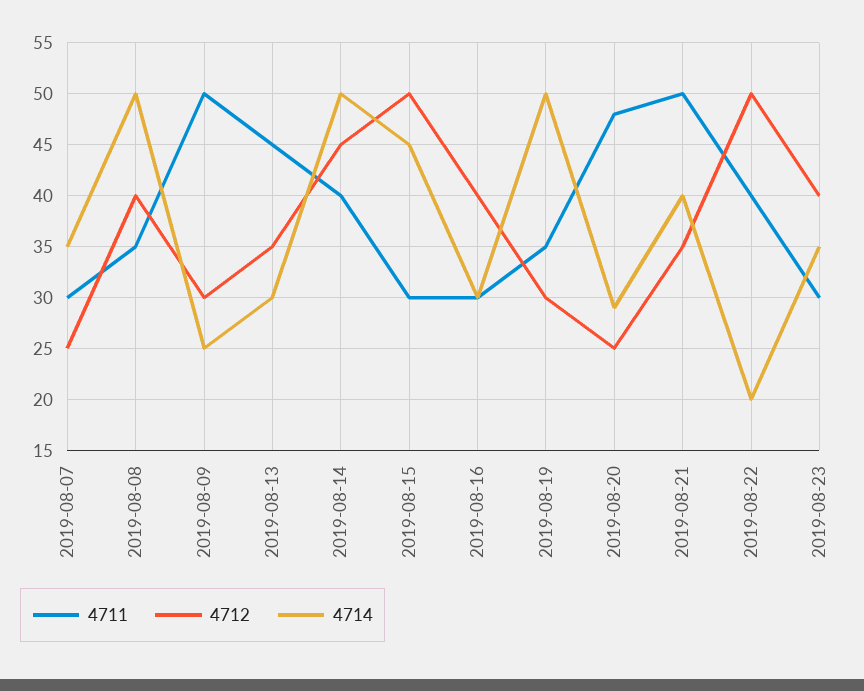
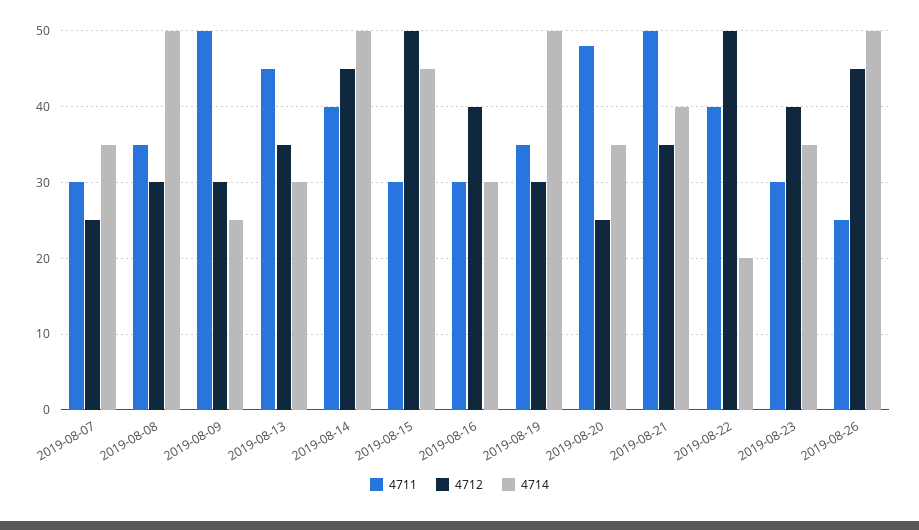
4712, 2019-08-08: 40 -> 30
4714, 2019-08-20: 29 -> 35
4711, 2019-08-26: none -> 25
4712, 2019-08-26: none -> 45
4714, 2019-08-26: none -> 50

